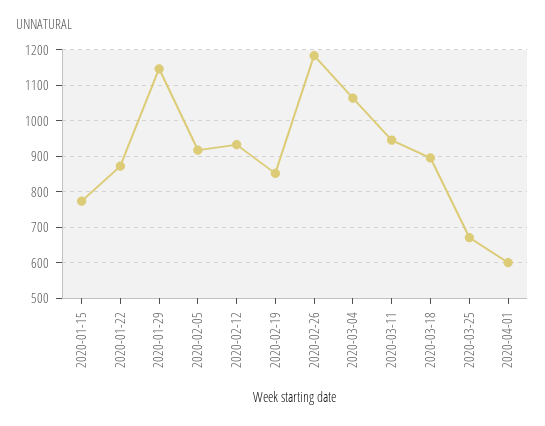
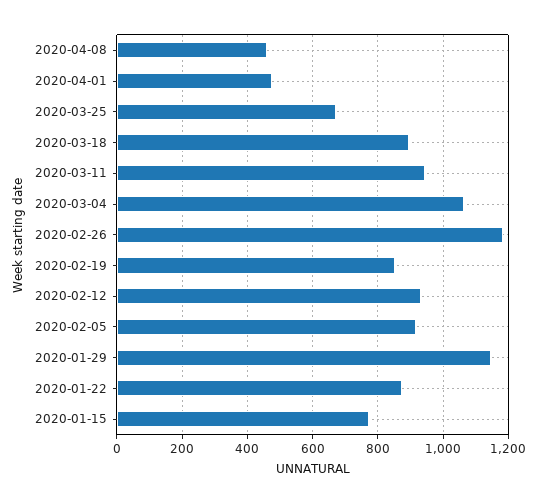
2020-04-01: 600 -> 480
2020-04-08: none -> 460

